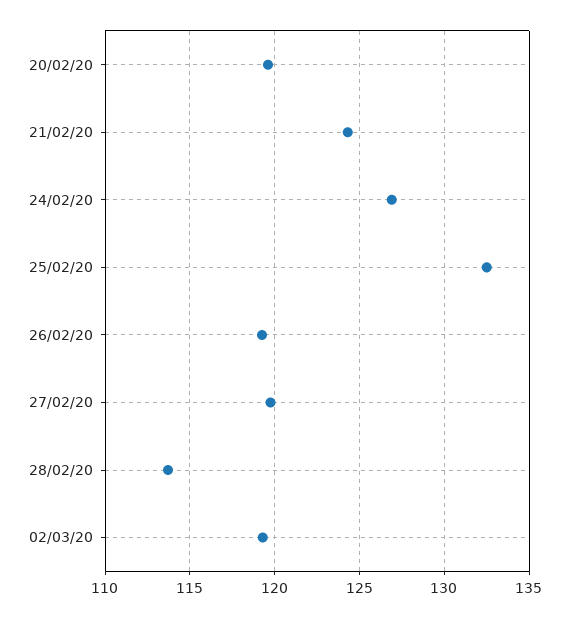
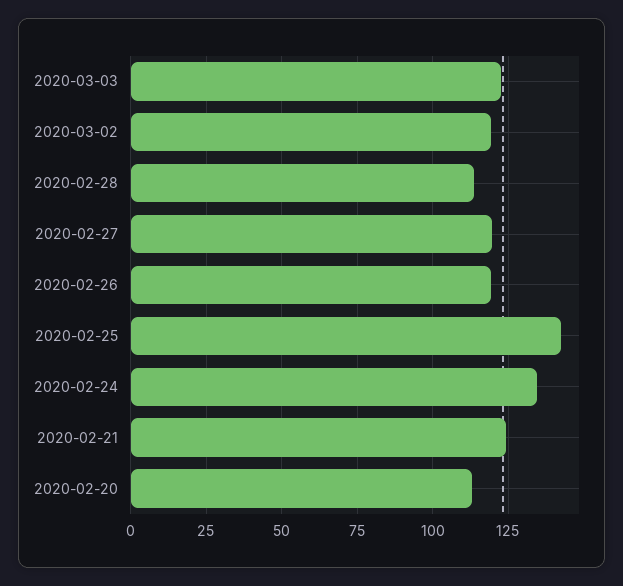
20/02/20: 119.5 -> 112.5
24/02/20: 127 -> 135
25/02/20: 132.5 -> 142.5
2020-03-03: none -> 122.5

